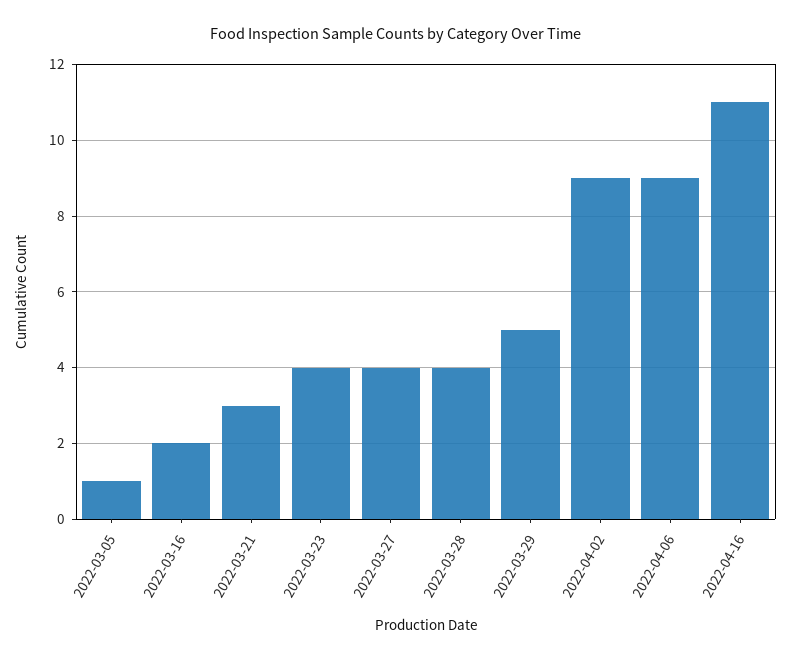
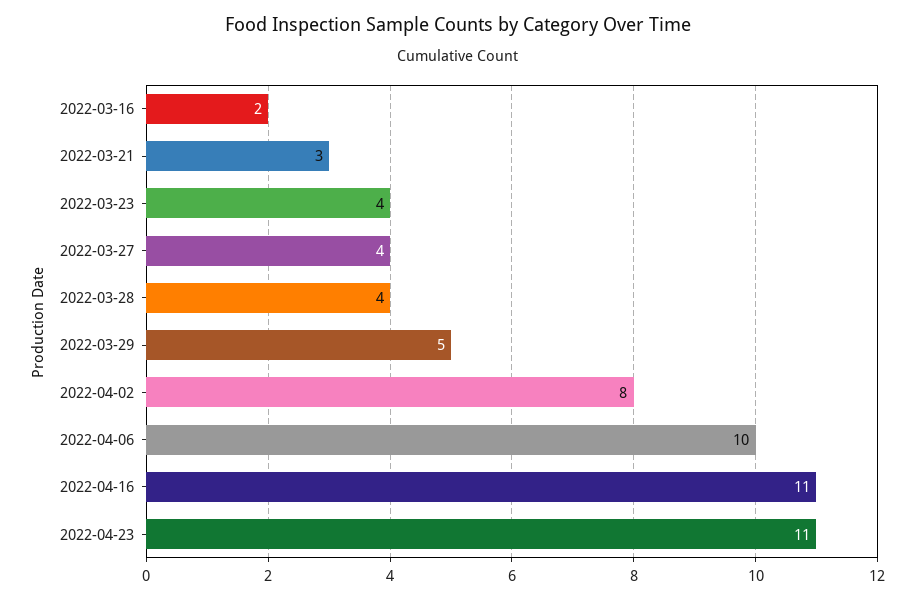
2022-03-05: 1 -> none
2022-04-02: 9 -> 8
2022-04-06: 9 -> 10
2022-04-23: none -> 11

